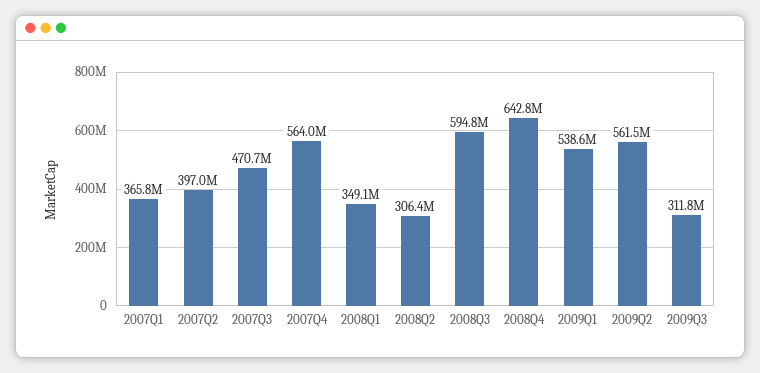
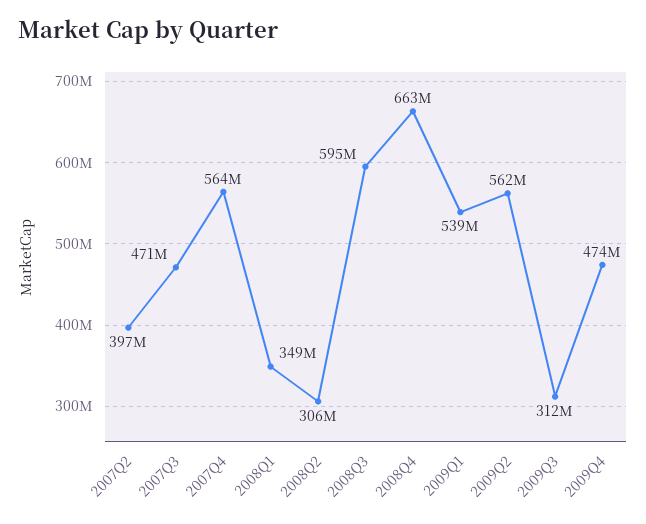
2007Q1: 365800000 -> none
2008Q4: 642800000 -> 663000000
2009Q4: none -> 474000000

